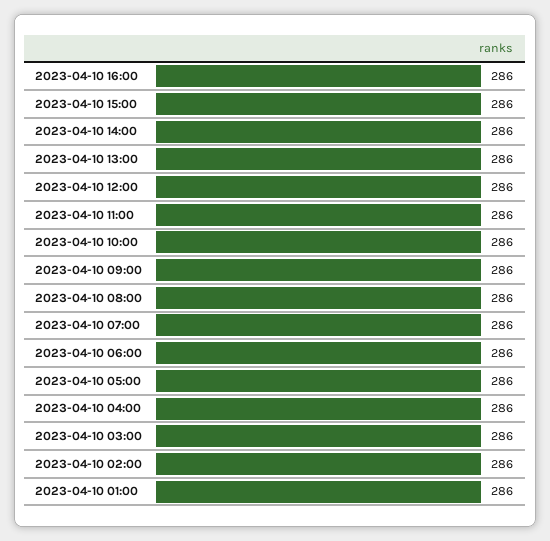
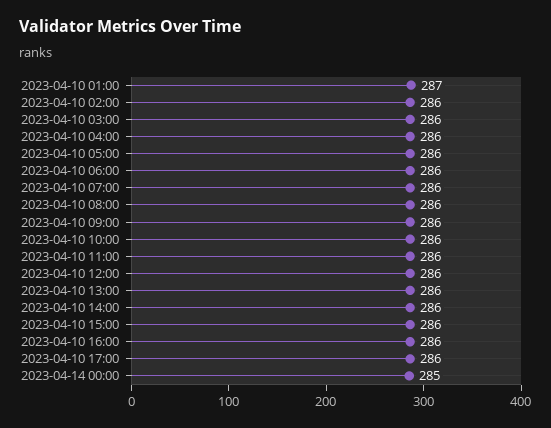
2023-04-10 01:00: 286 -> 287
2023-04-10 17:00: none -> 286
2023-04-14 00:00: none -> 285

